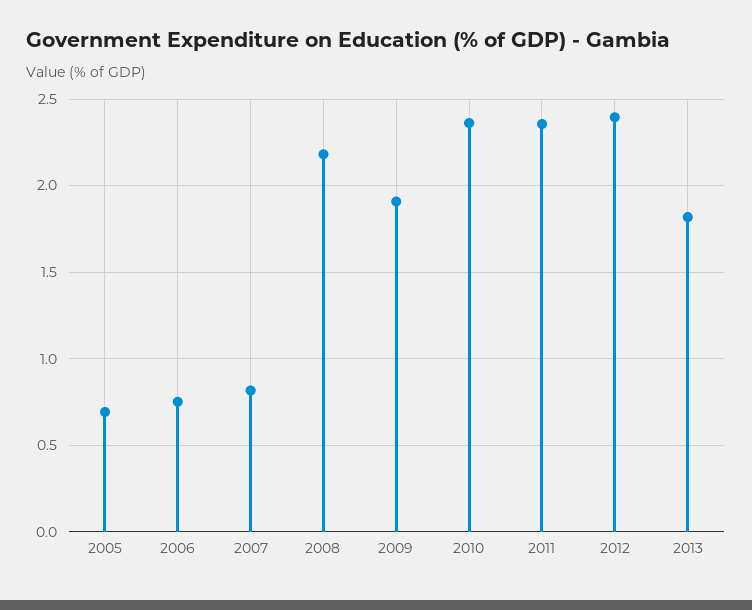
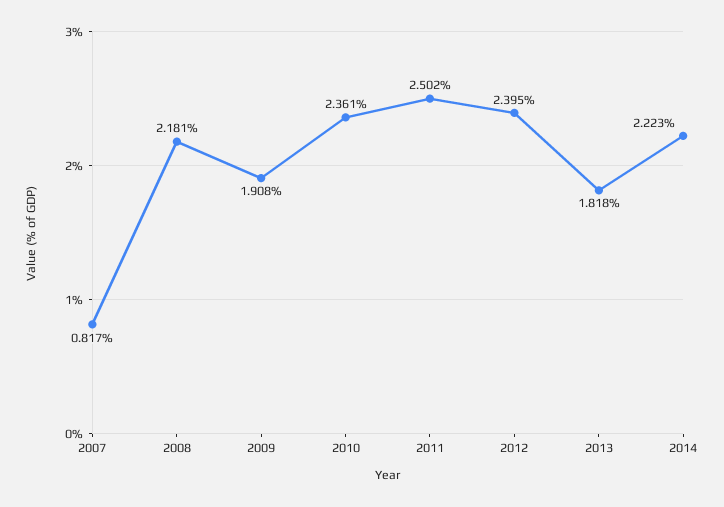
2005: 0.7 -> none
2006: 0.75 -> none
2011: 2.35 -> 2.502
2014: none -> 2.223

